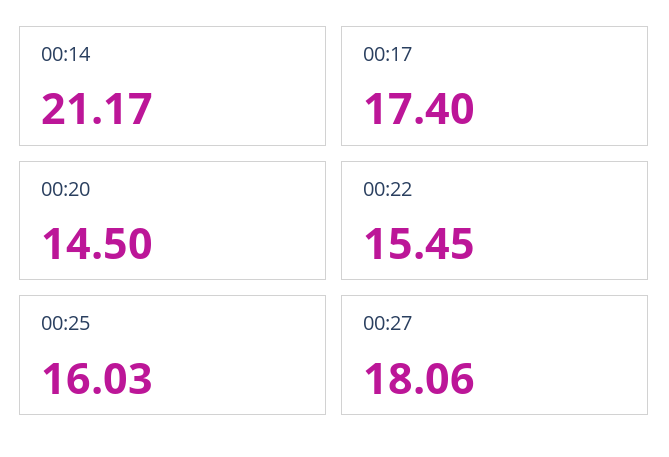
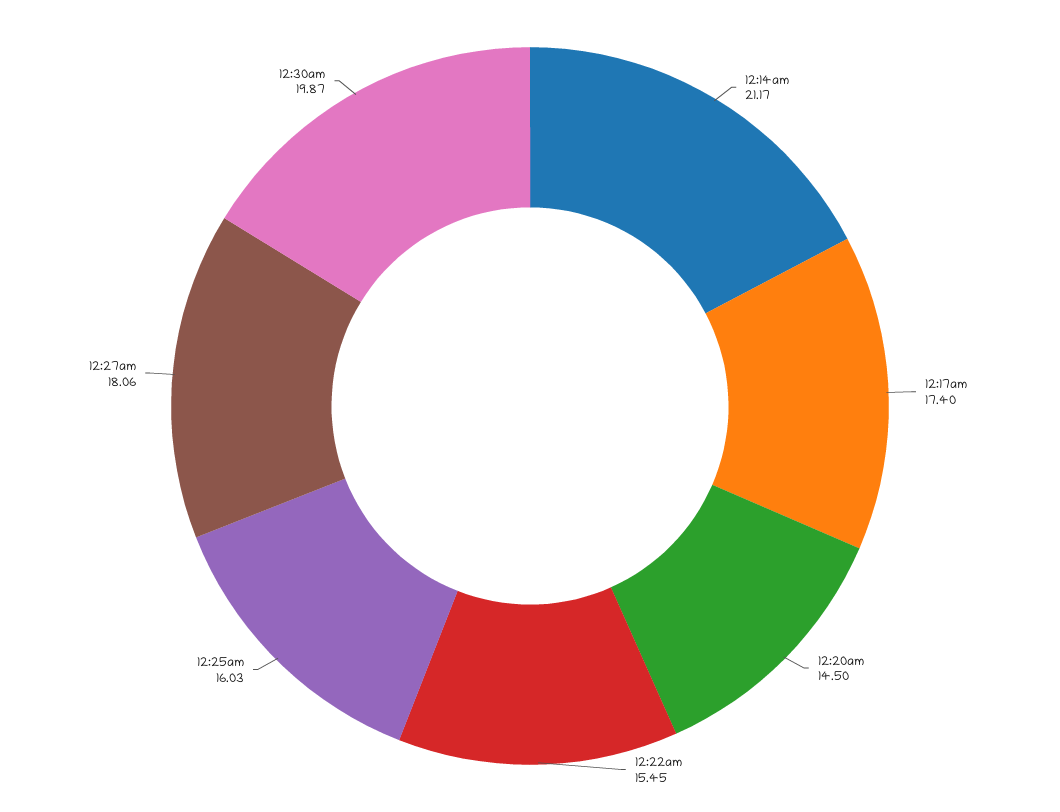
12:30am: none -> 19.87

